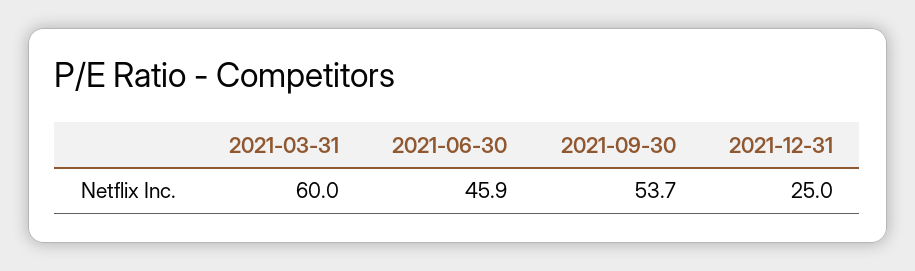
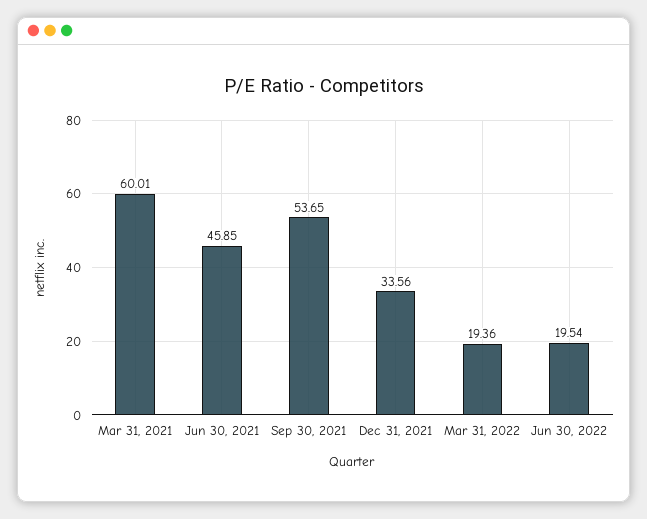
2021-12-31: 25 -> 33.56
Mar 31, 2022: none -> 19.36
Jun 30, 2022: none -> 19.54

